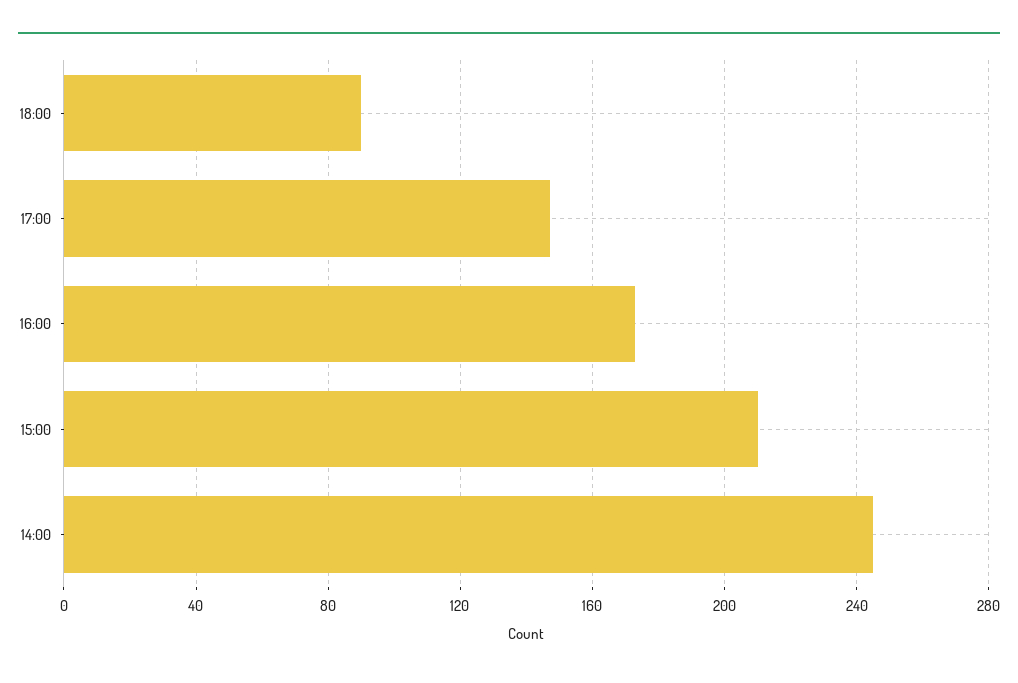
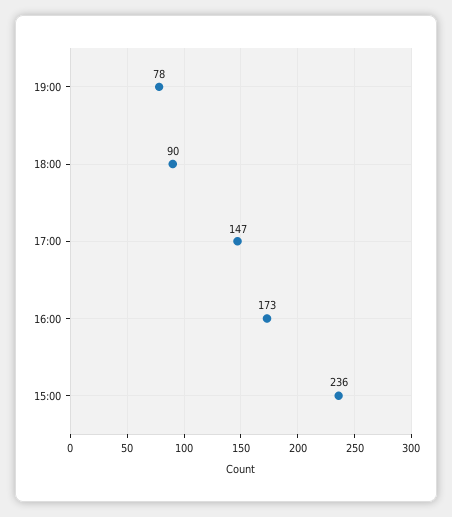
15:00: 210 -> 236
14:00: 245 -> none
19:00: none -> 78

